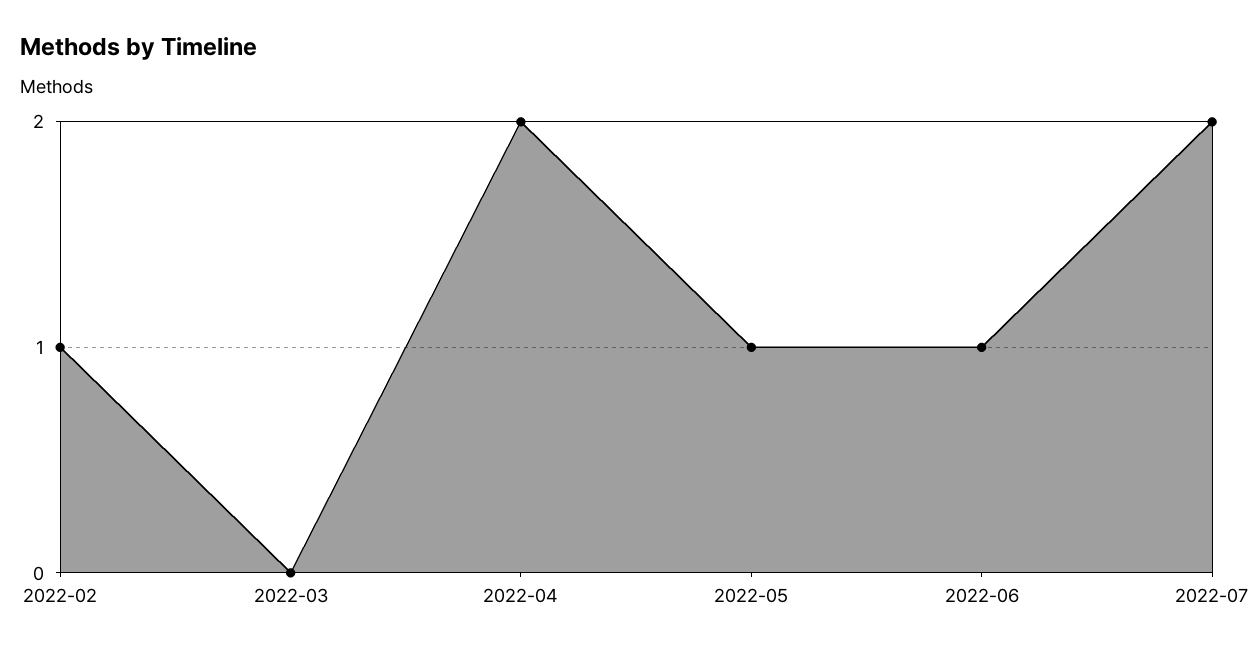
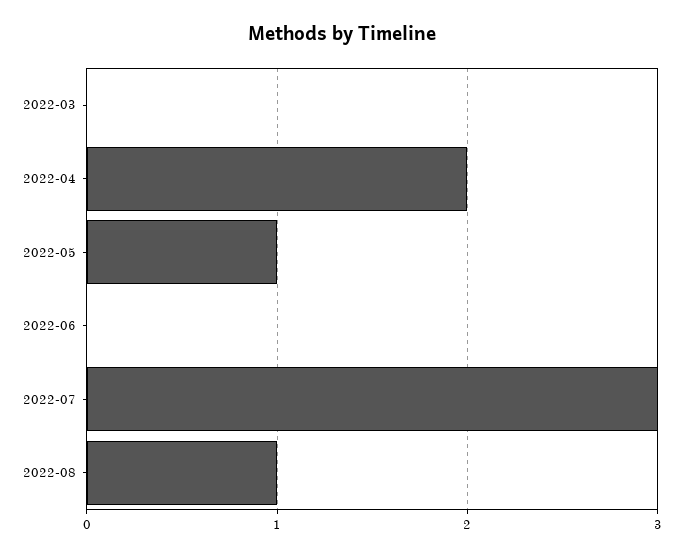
2022-02: 1 -> none
2022-06: 1 -> 0
2022-07: 2 -> 3
2022-08: none -> 1

